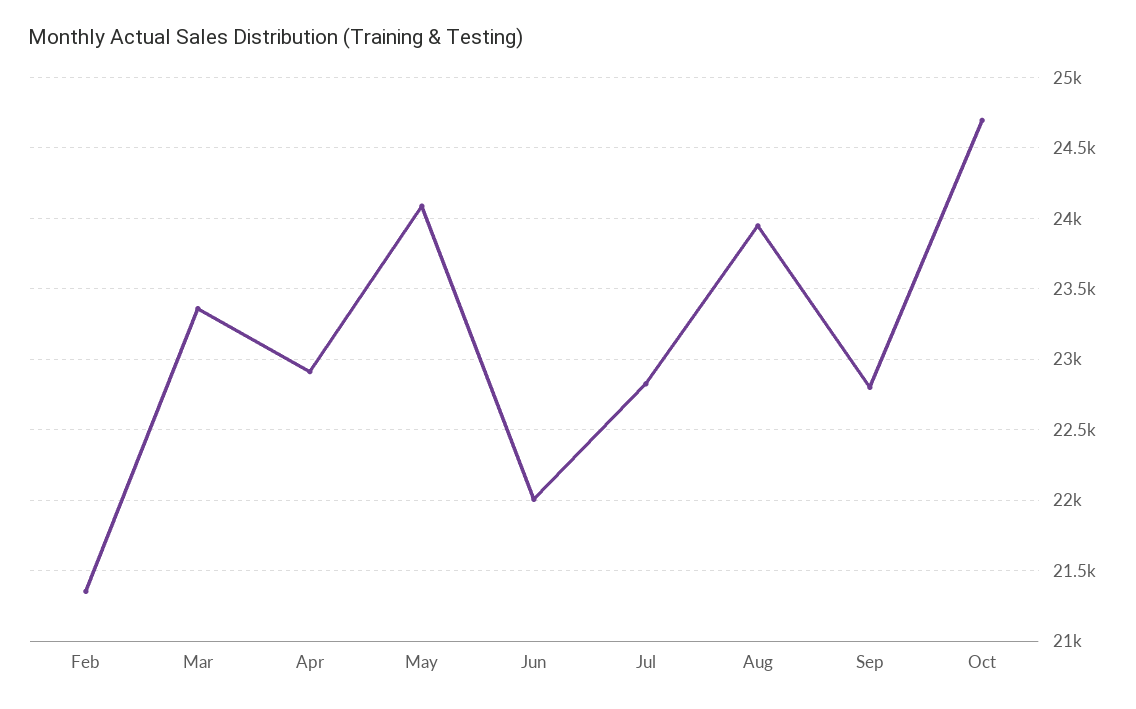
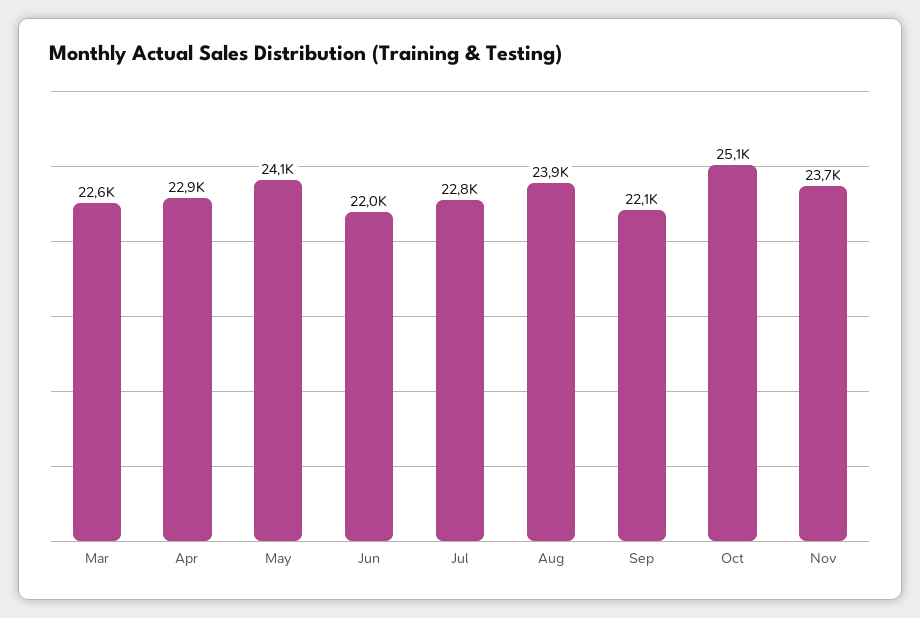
Feb: 21350 -> none
Mar: 23350 -> 22600
Sep: 22800 -> 22100
Oct: 24700 -> 25100
Nov: none -> 23700

